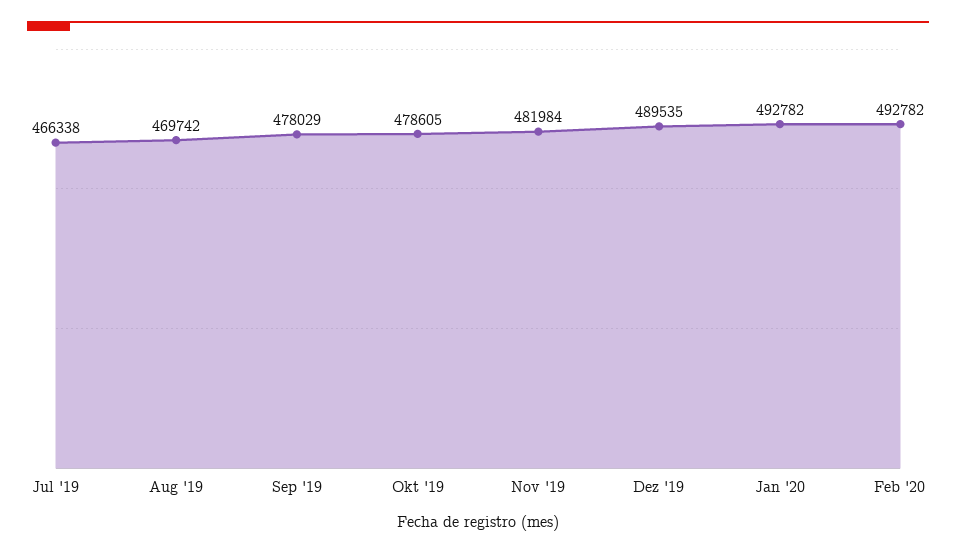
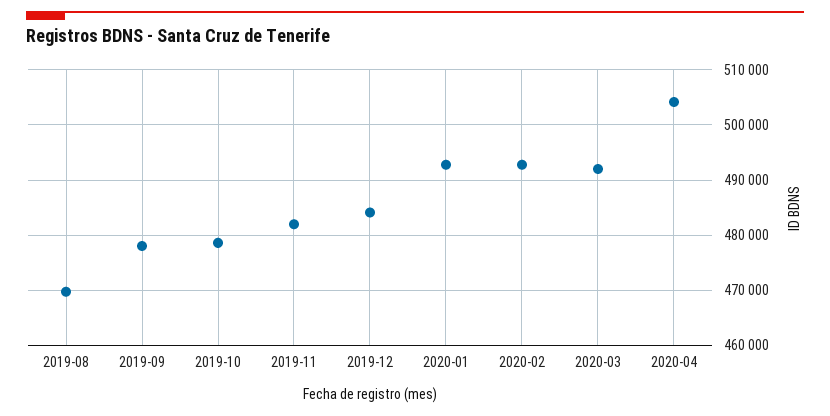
Jul '19: 466338 -> none
Dez '19: 489535 -> 484000
2020-03: none -> 492000
2020-04: none -> 504000

